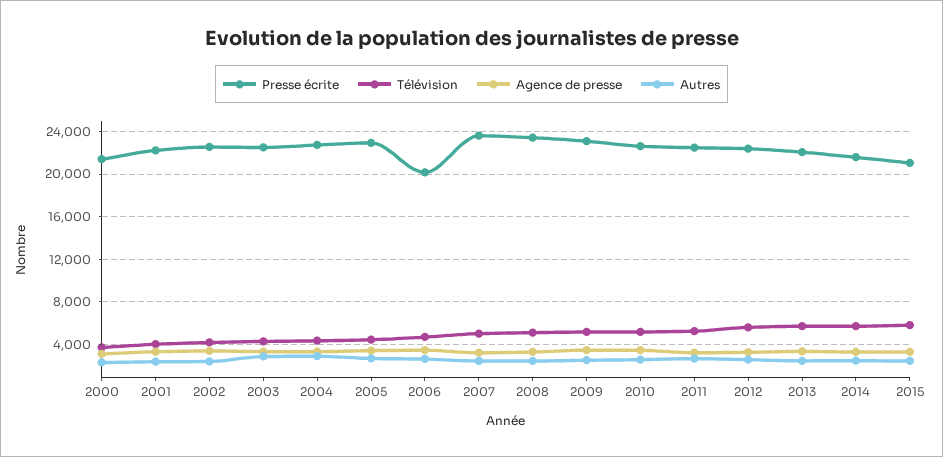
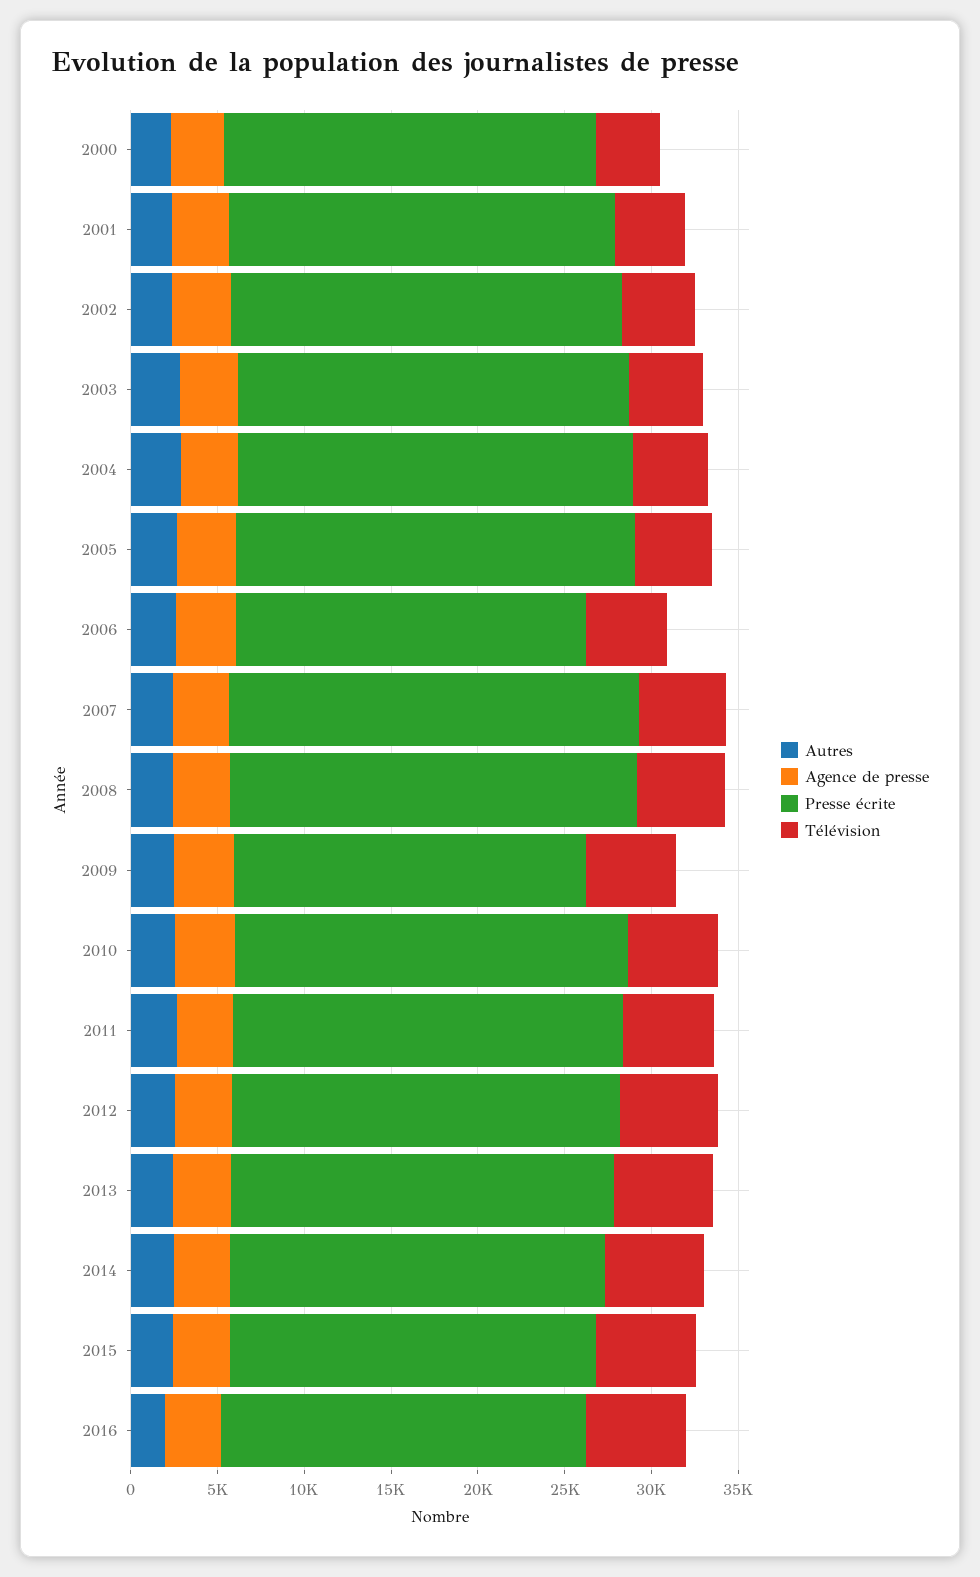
Presse écrite, 2009: 23000 -> 20000
Autres, 2016: none -> 2000
Agence de presse, 2016: none -> 3000
Presse écrite, 2016: none -> 21000
Télévision, 2016: none -> 6000

